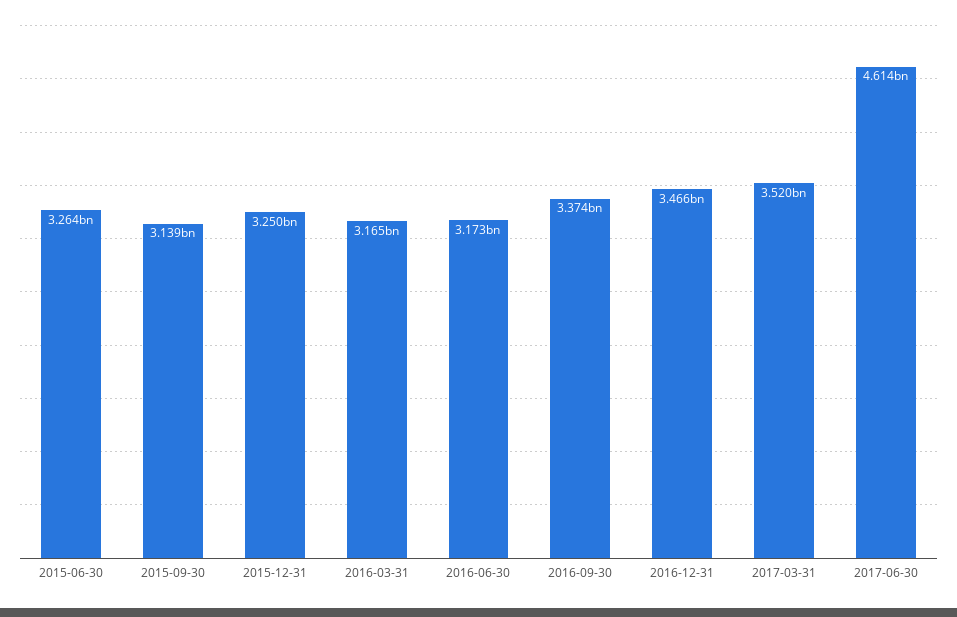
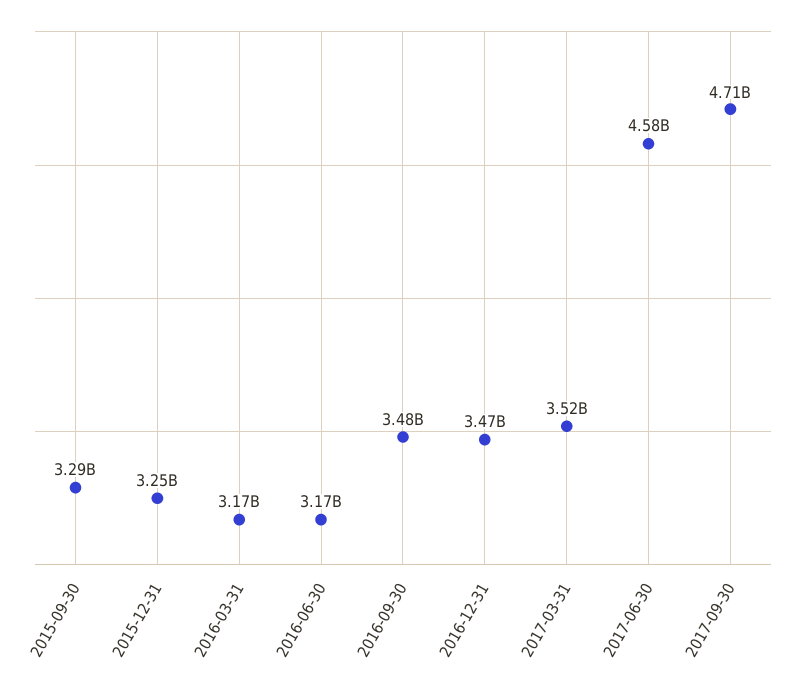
2015-06-30: 3264000000 -> none
2015-09-30: 3139000000 -> 3290000000
2016-09-30: 3374000000 -> 3480000000
2017-06-30: 4614000000 -> 4580000000
2017-09-30: none -> 4710000000

